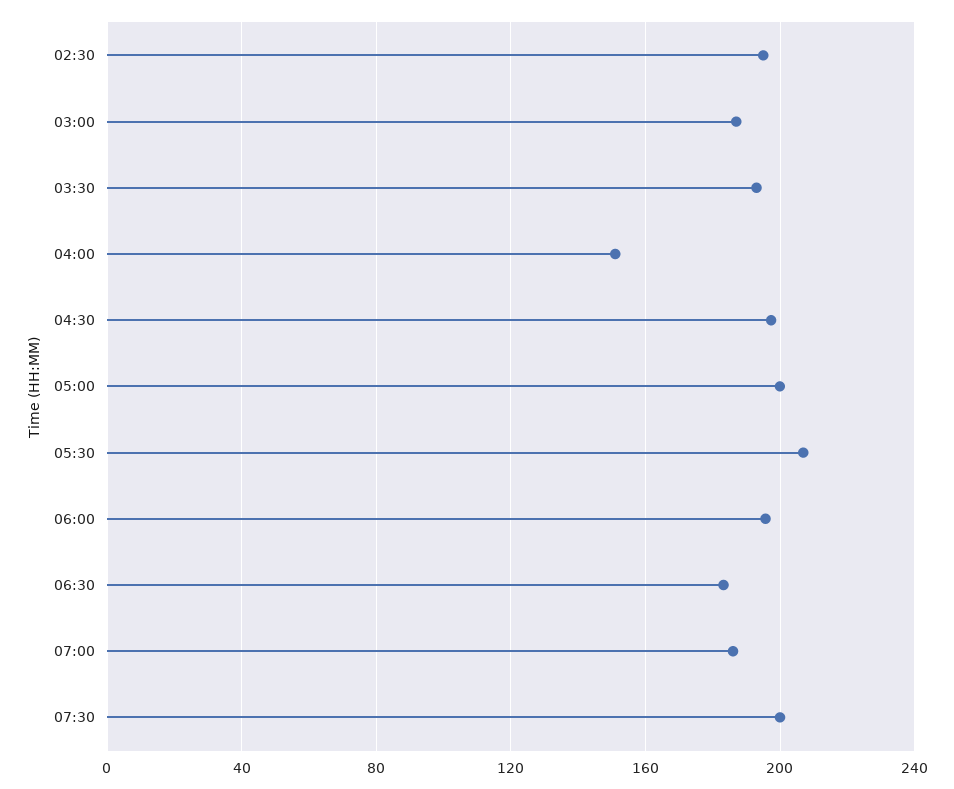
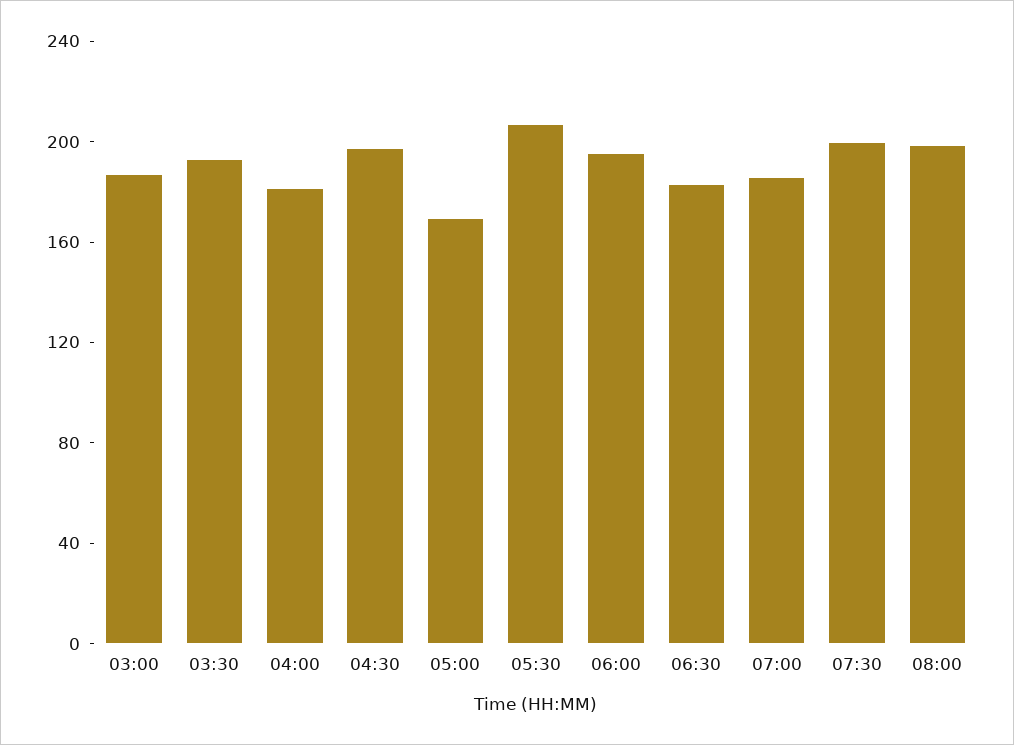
02:30: 195 -> none
04:00: 150 -> 180
05:00: 200 -> 170
08:00: none -> 200

